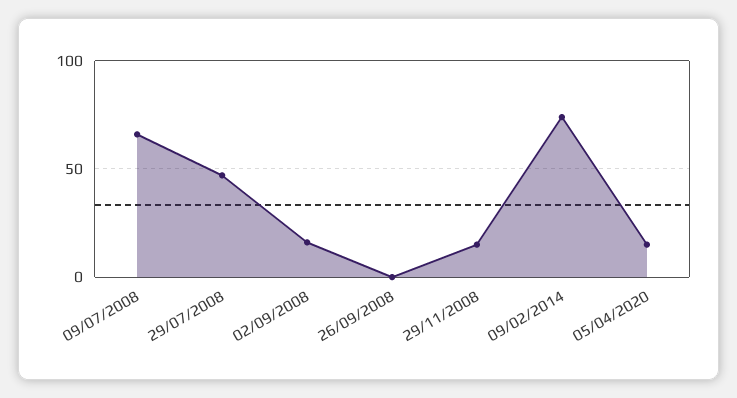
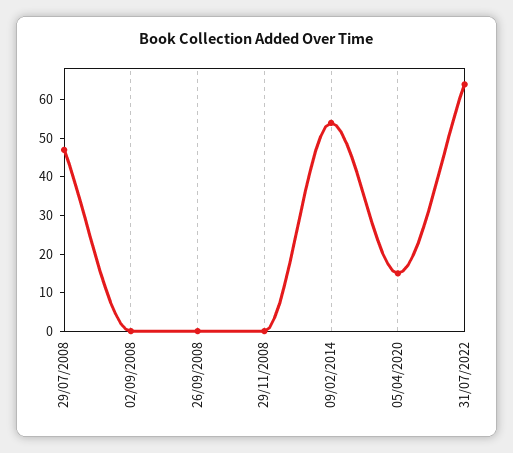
09/07/2008: 65 -> none
02/09/2008: 15 -> 0
29/11/2008: 15 -> 0
09/02/2014: 75 -> 55
31/07/2022: none -> 65

